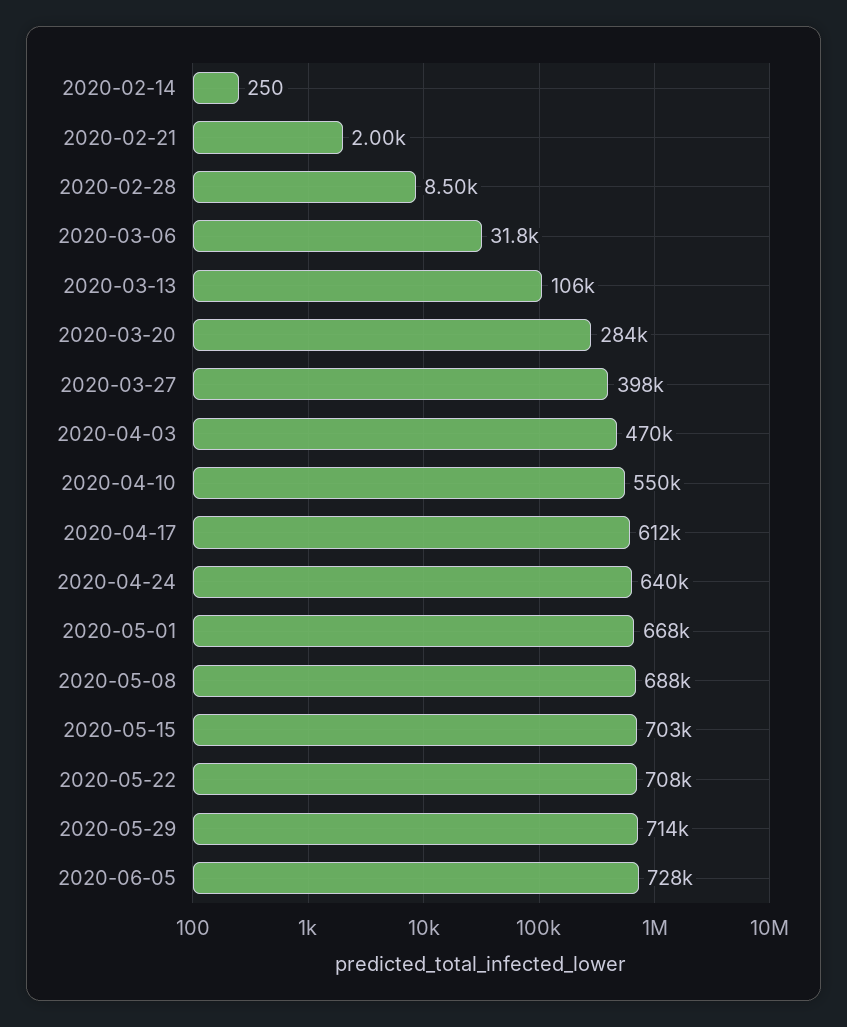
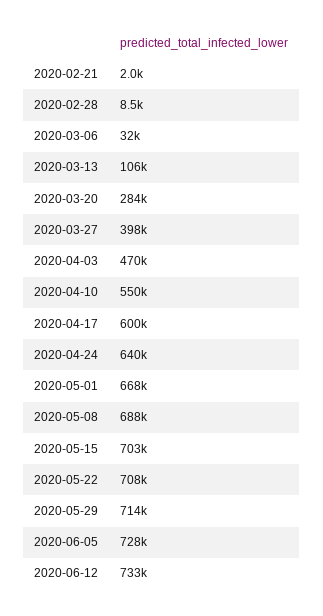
2020-02-14: 250 -> none
2020-04-17: 612000 -> 600000
2020-06-12: none -> 733000

